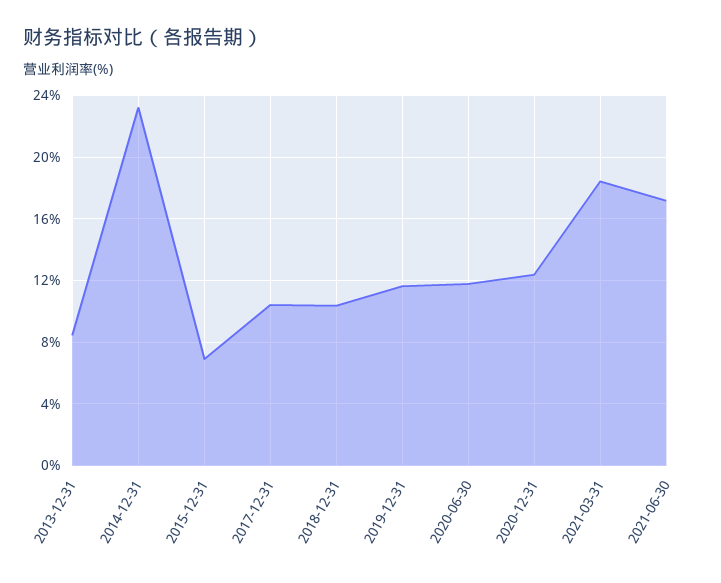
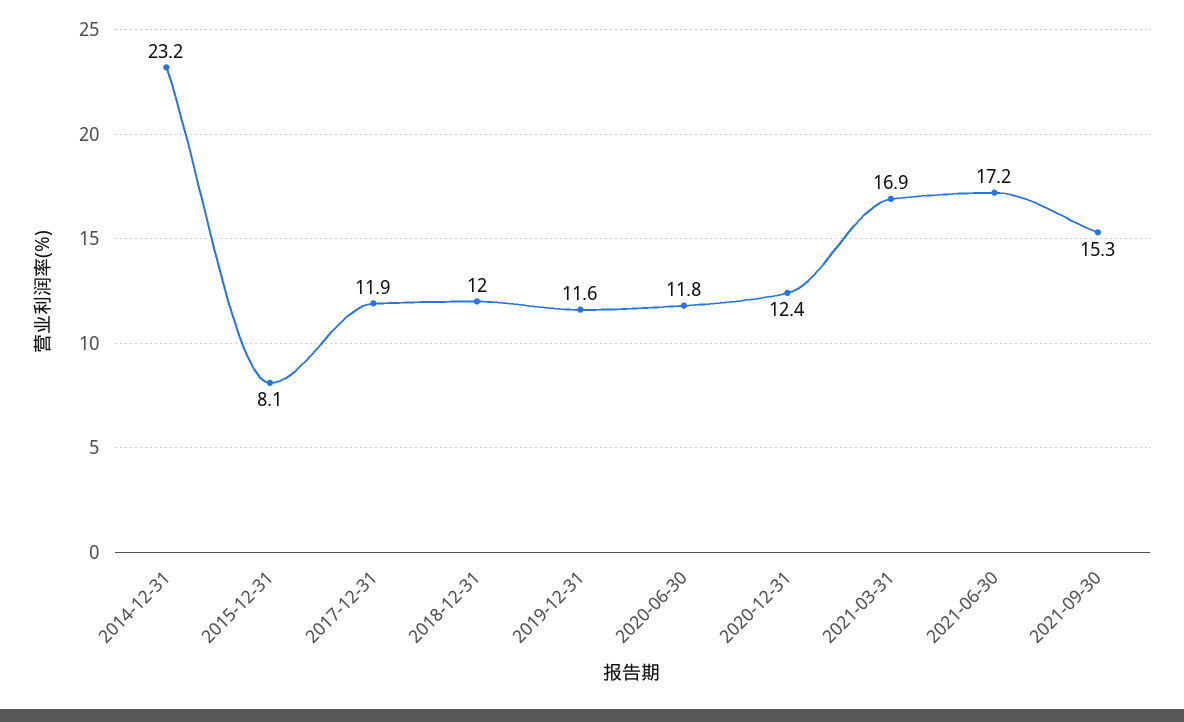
2013-12-31: 8.5 -> none
2015-12-31: 7 -> 8.1
2017-12-31: 10.5 -> 11.9
2018-12-31: 10.5 -> 12
2021-03-31: 18.5 -> 16.9
2021-09-30: none -> 15.3

